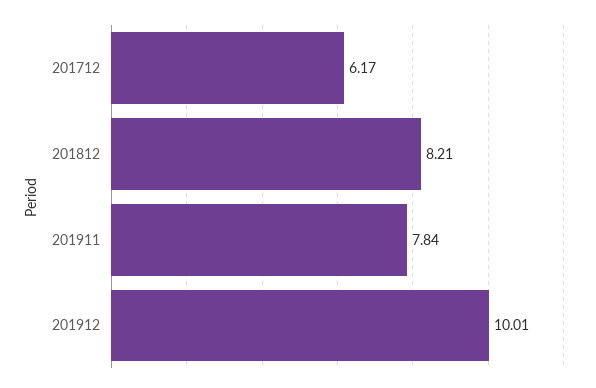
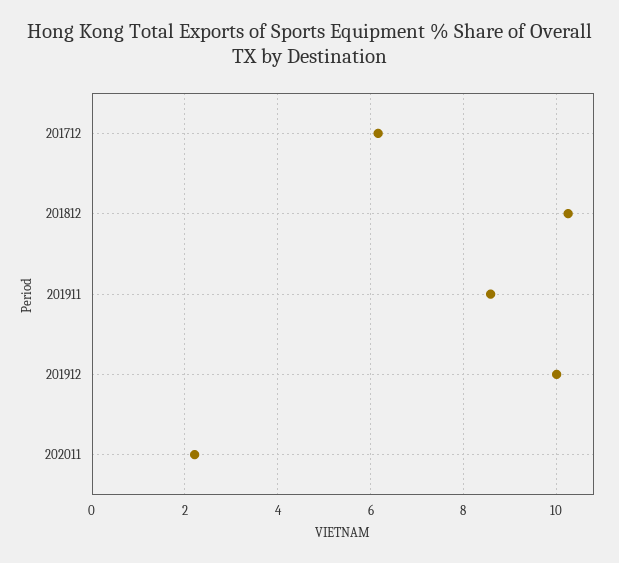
201812: 8.21 -> 10.2
201911: 7.84 -> 8.6
202011: none -> 2.2

